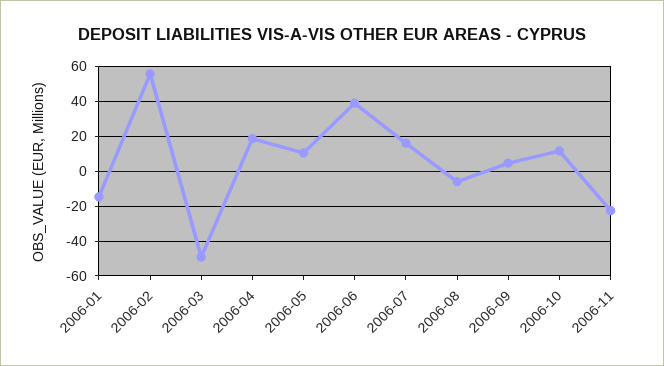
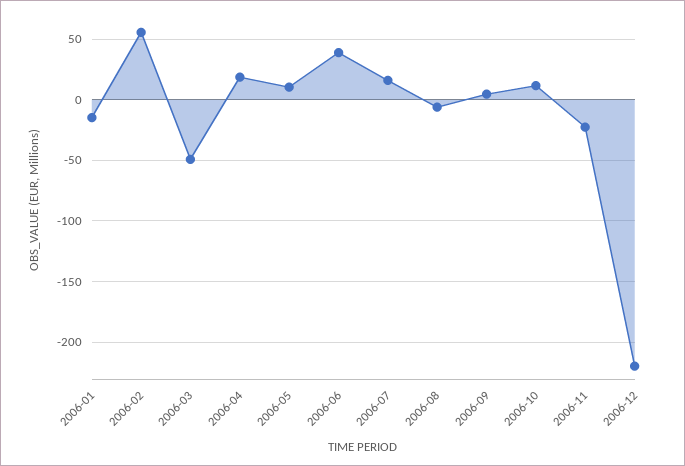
2006-12: none -> -220

